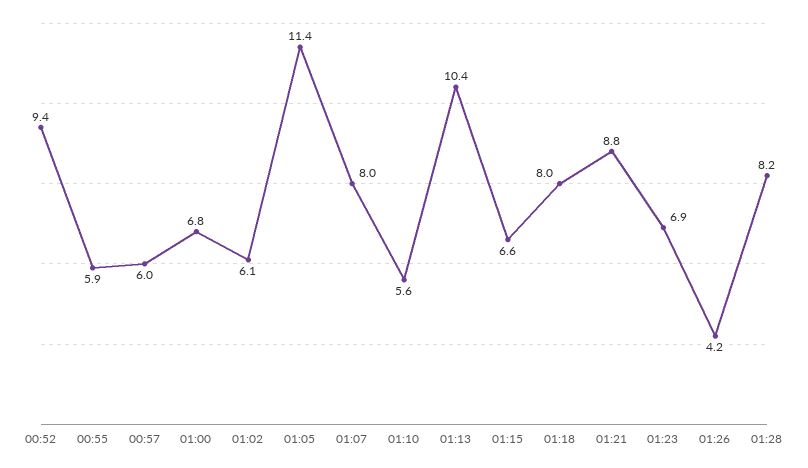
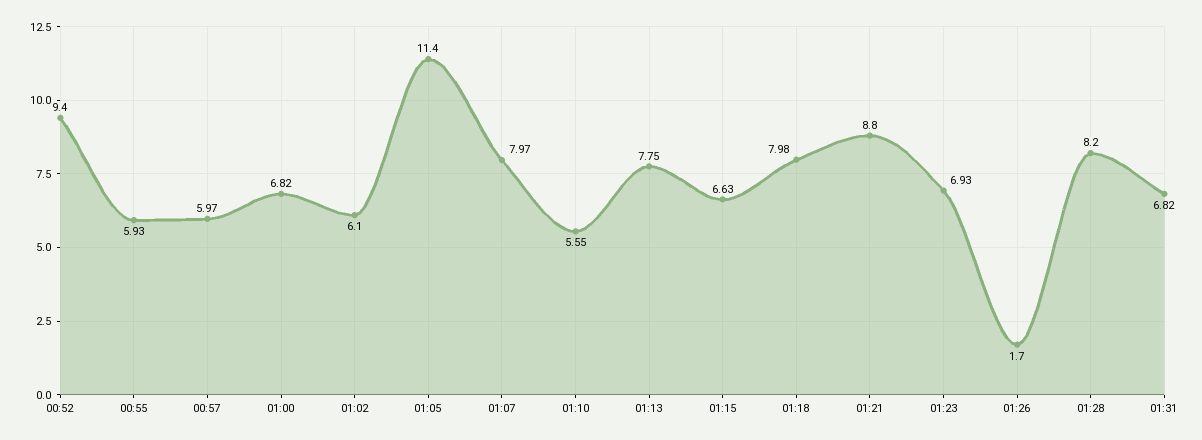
01:13: 10.4 -> 7.75
01:26: 4.2 -> 1.7
01:31: none -> 6.82

